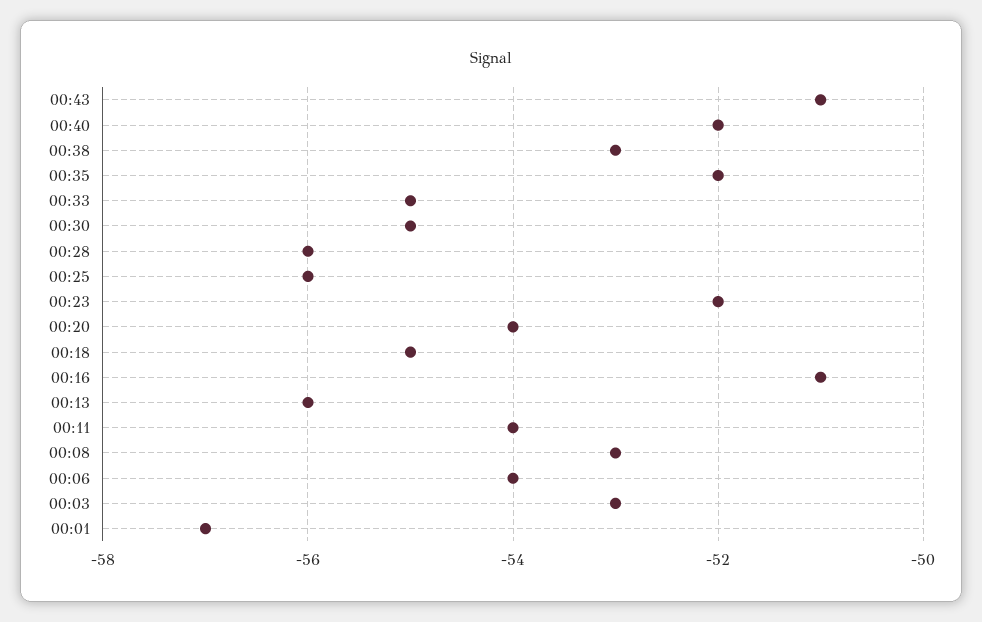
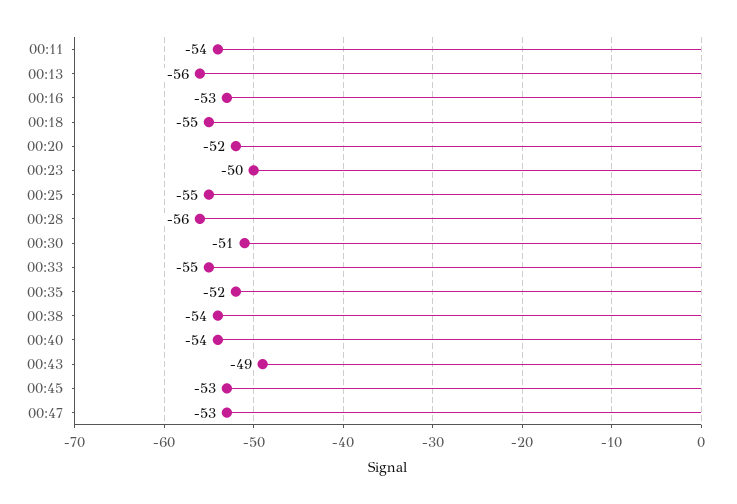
00:43: -51 -> -49
00:40: -52 -> -54
00:38: -53 -> -54
00:30: -55 -> -51
00:25: -56 -> -55
00:23: -52 -> -50
00:20: -54 -> -52
00:16: -51 -> -53
00:08: -53 -> none
00:06: -54 -> none
00:03: -53 -> none
00:01: -57 -> none
00:45: none -> -53
00:47: none -> -53

